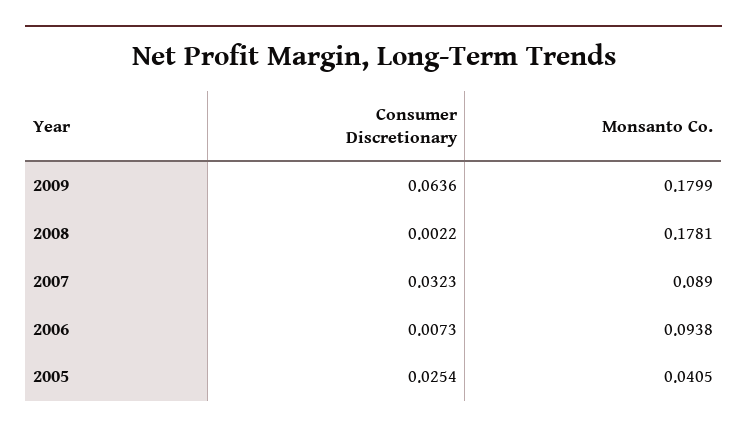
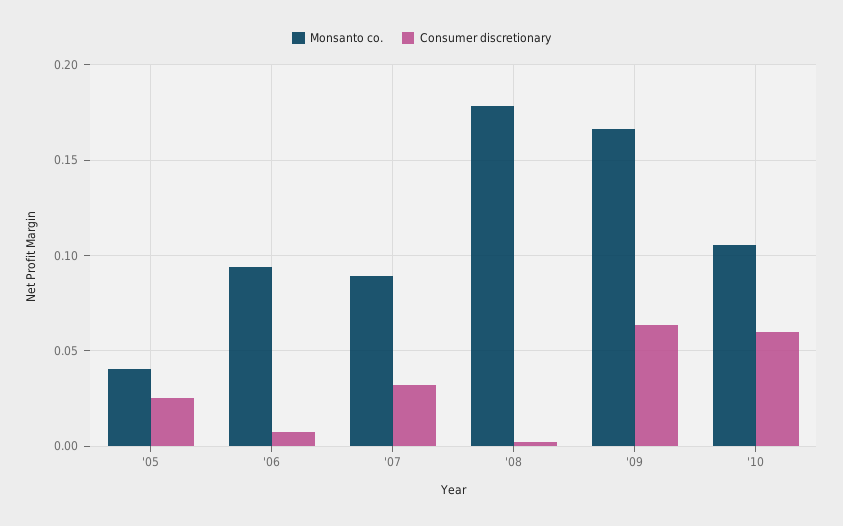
Monsanto Co., 2009: 0.1799 -> 0.165
Monsanto Co., '10: none -> 0.105
Consumer Discretionary, '10: none -> 0.06

